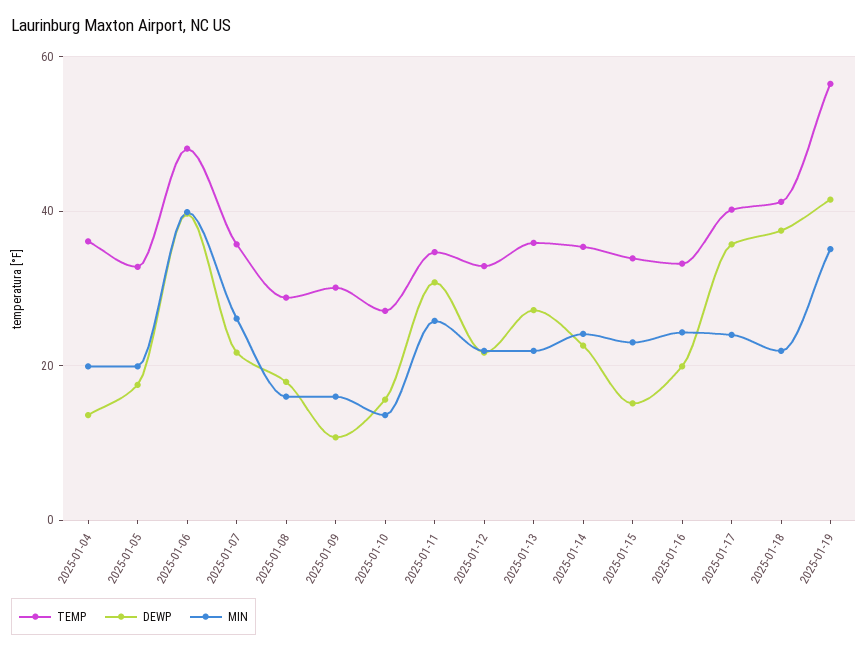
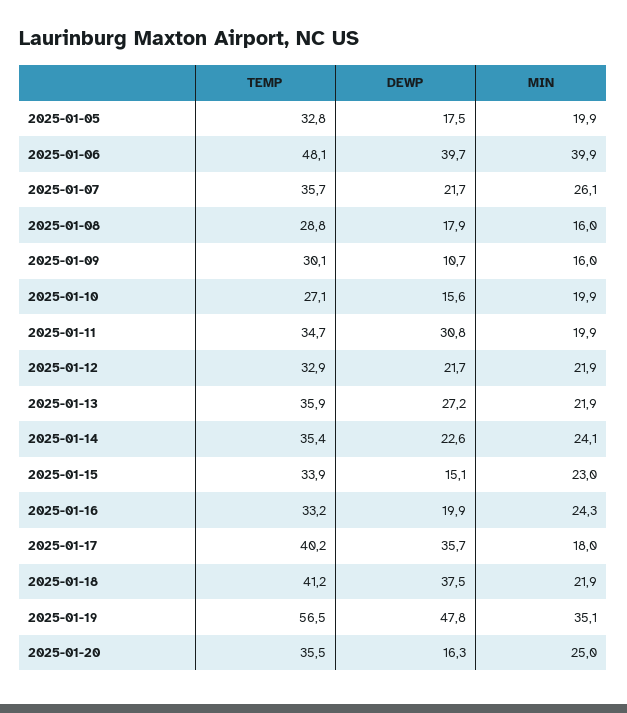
TEMP, 2025-01-04: 36 -> none
DEWP, 2025-01-04: 14 -> none
MIN, 2025-01-04: 20 -> none
MIN, 2025-01-10: 14 -> 19.9
MIN, 2025-01-11: 26 -> 19.9
MIN, 2025-01-17: 24 -> 18
DEWP, 2025-01-19: 42 -> 47.8
TEMP, 2025-01-20: none -> 35.5
DEWP, 2025-01-20: none -> 16.3
MIN, 2025-01-20: none -> 25

